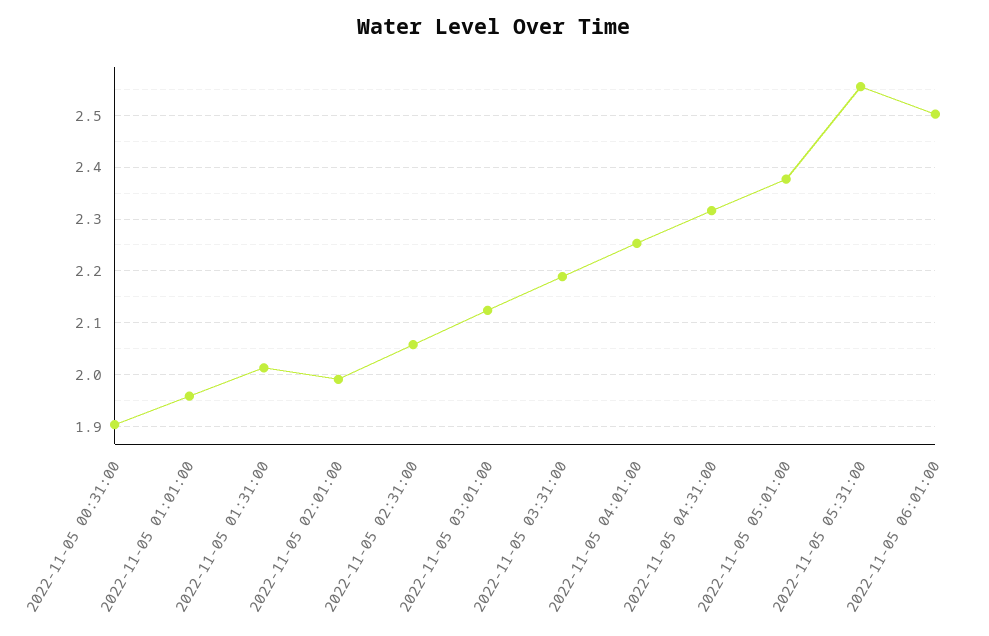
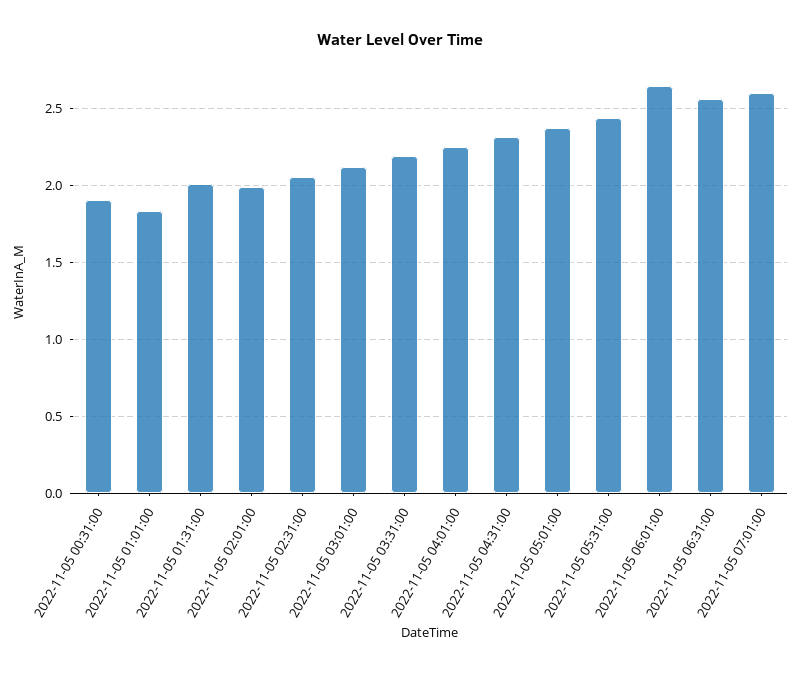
2022-11-05 01:01:00: 1.96 -> 1.85
2022-11-05 05:31:00: 2.56 -> 2.45
2022-11-05 06:01:00: 2.5 -> 2.65
2022-11-05 06:31:00: none -> 2.55
2022-11-05 07:01:00: none -> 2.6

